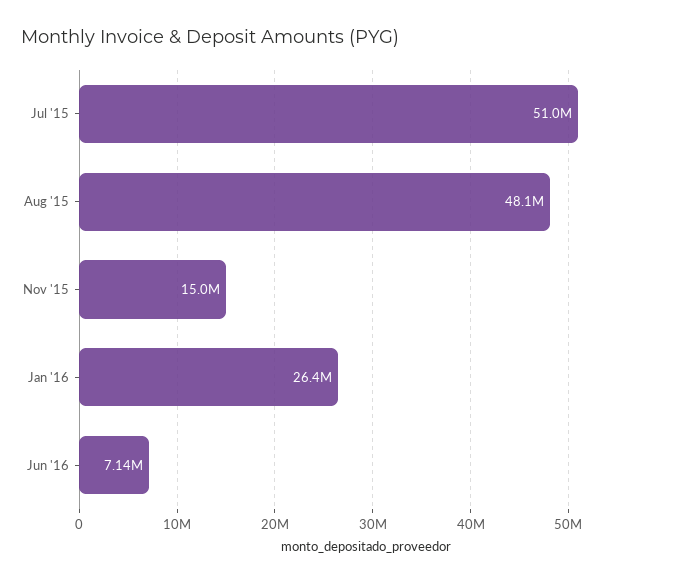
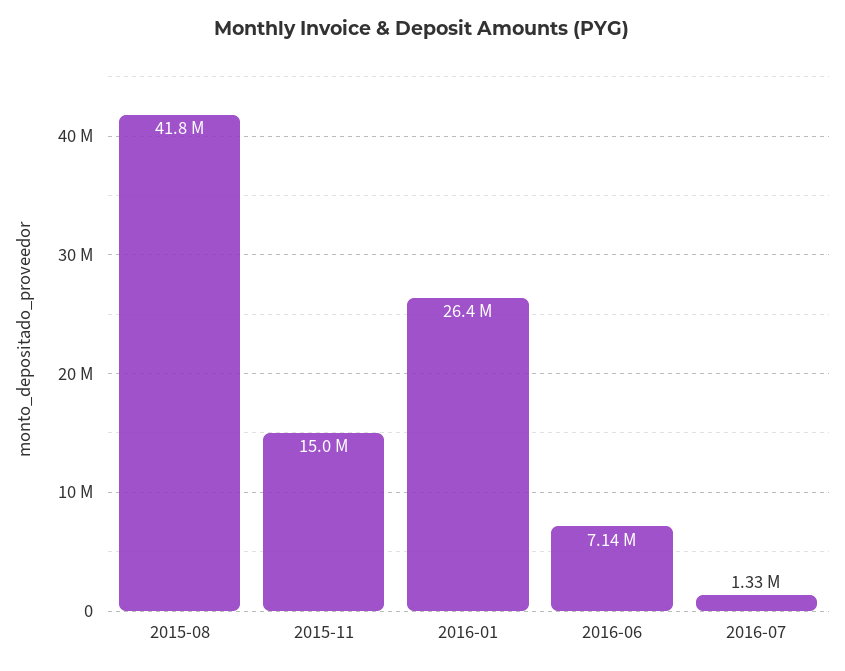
Jul '15: 51000000 -> none
Aug '15: 48100000 -> 41800000
2016-07: none -> 1330000

